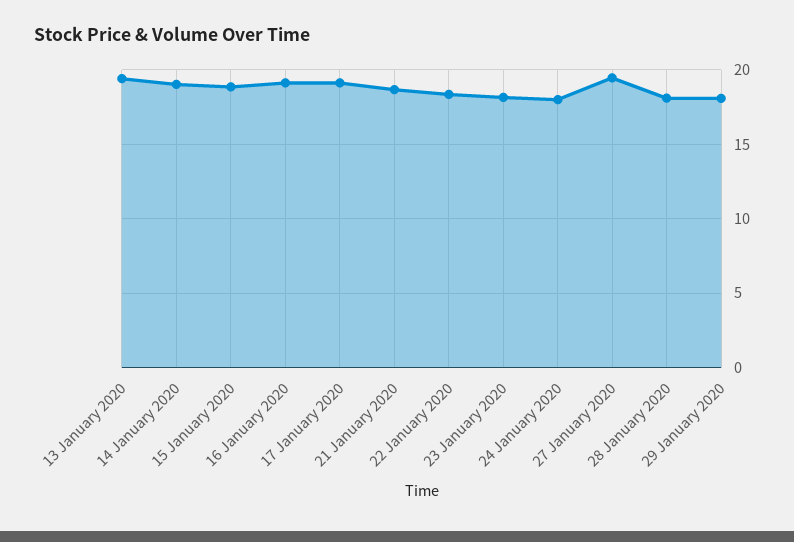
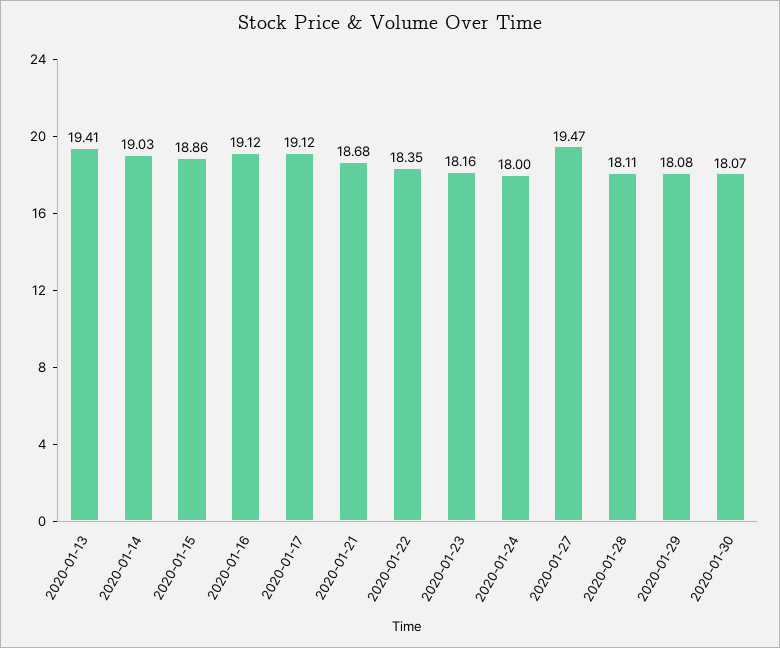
2020-01-30: none -> 18.07

